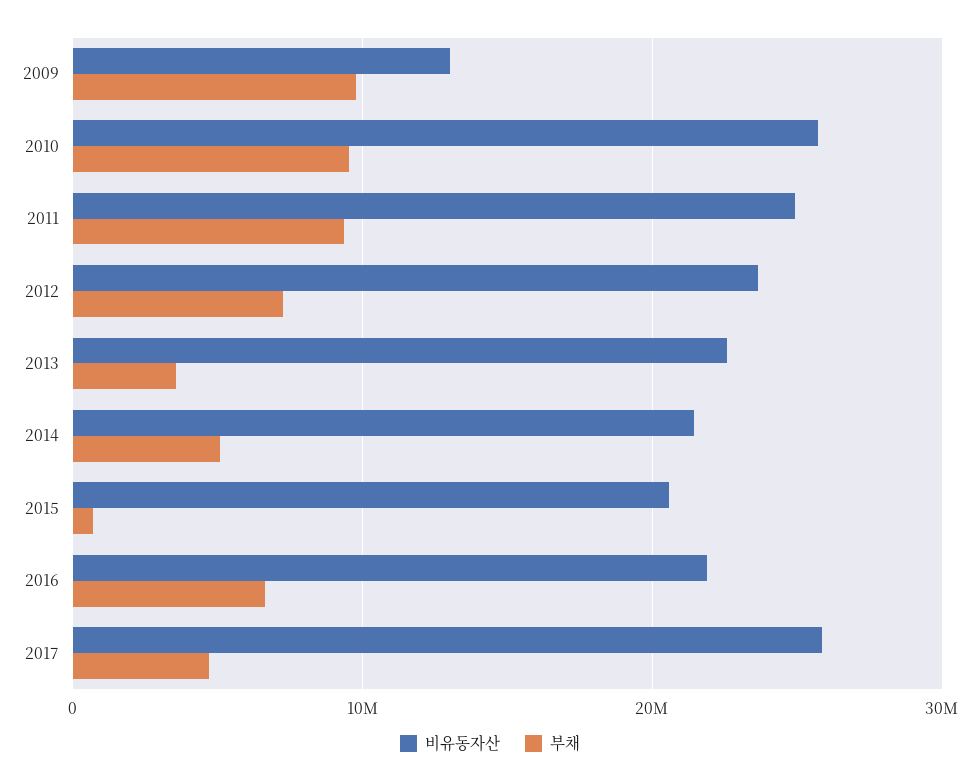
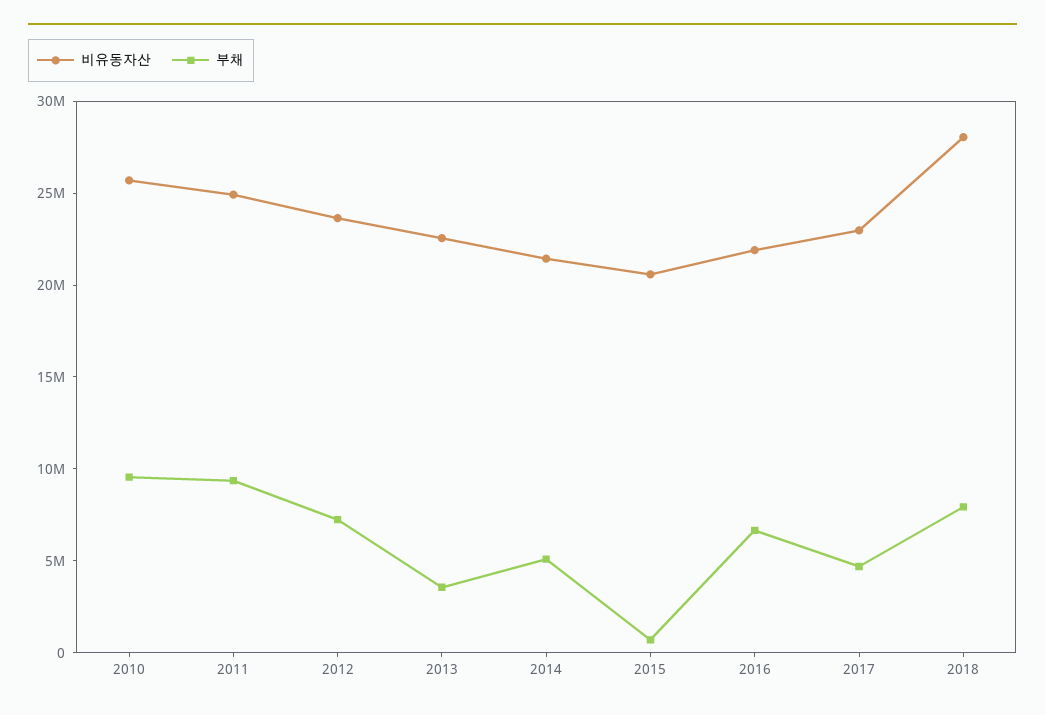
비유동자산, 2009: 13000000 -> none
부채, 2009: 10000000 -> none
비유동자산, 2017: 26000000 -> 23000000
비유동자산, 2018: none -> 28000000
부채, 2018: none -> 8000000

